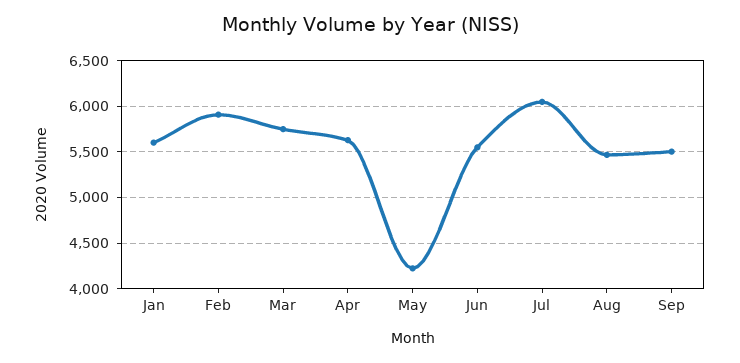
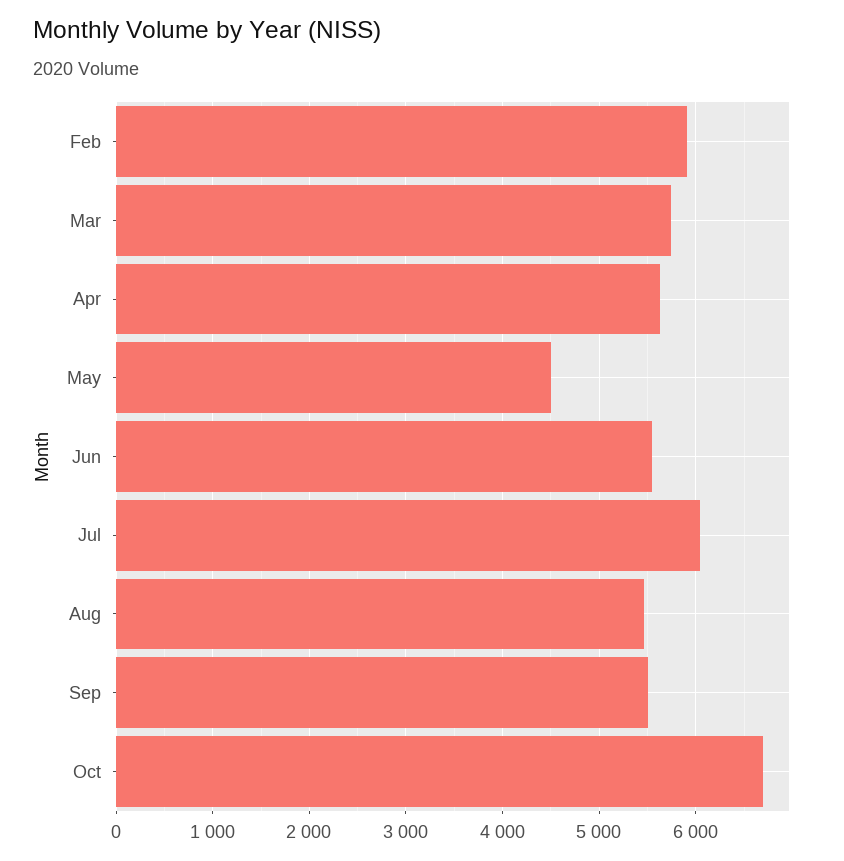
Jan: 5600 -> none
May: 4200 -> 4500
Oct: none -> 6700

